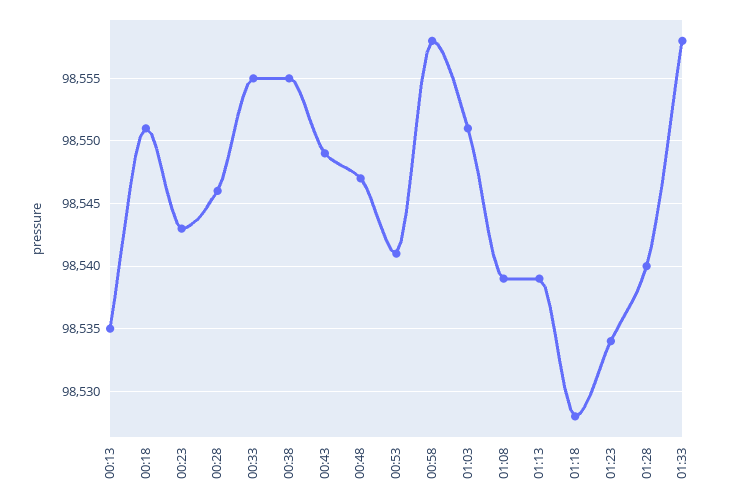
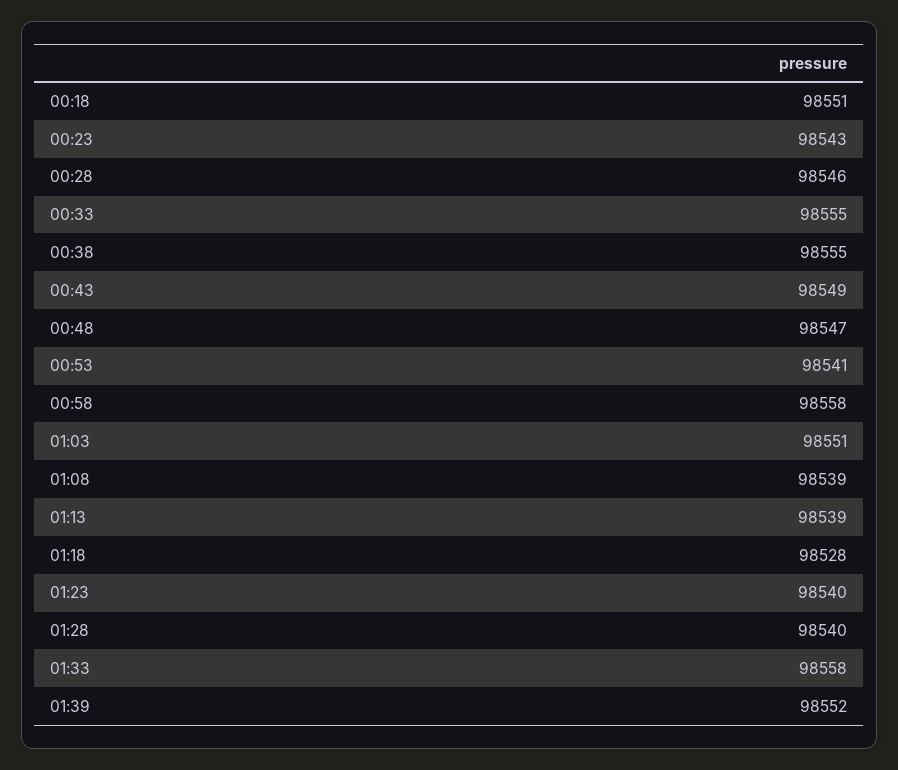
00:13: 98535 -> none
01:23: 98534 -> 98540
01:39: none -> 98552

